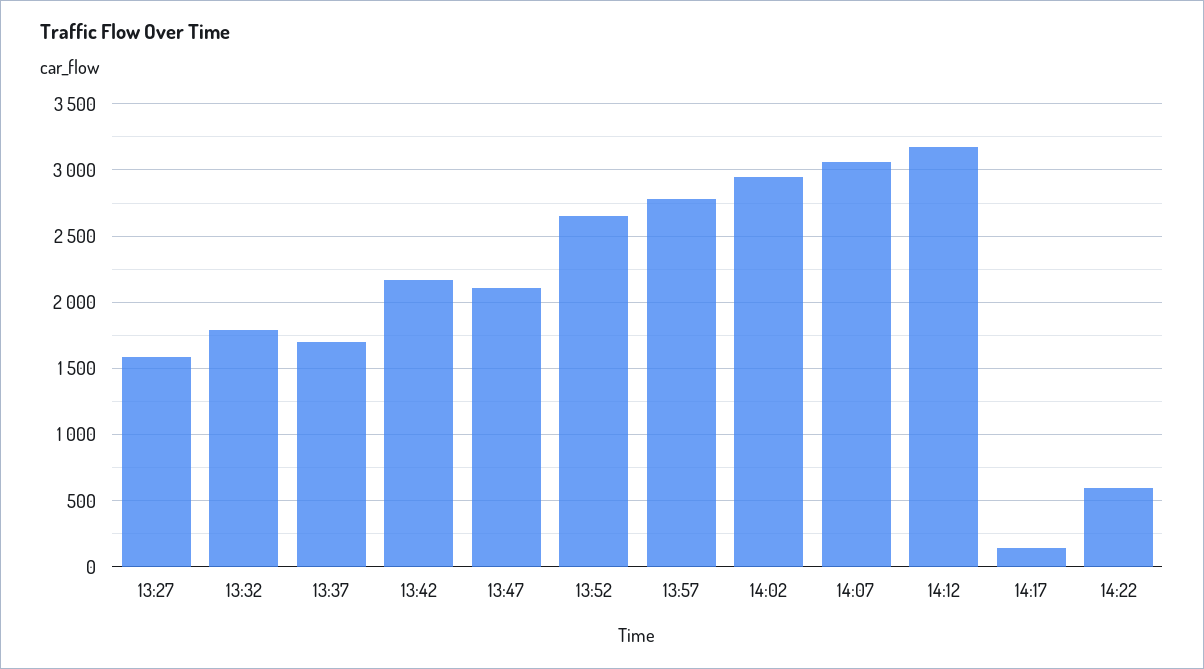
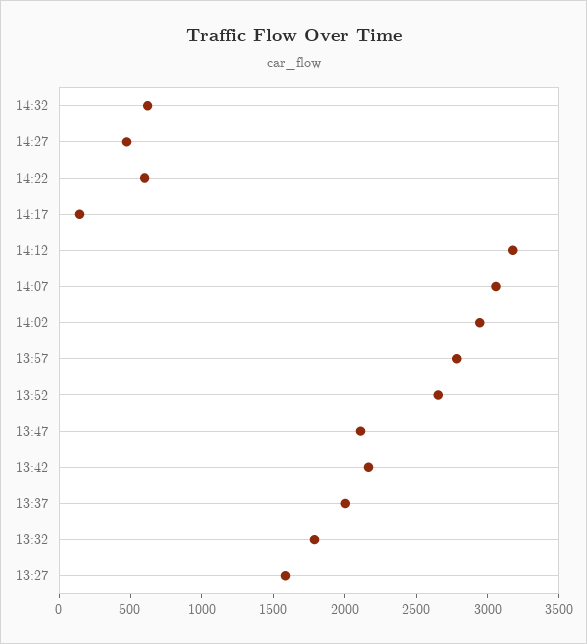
13:37: 1700 -> 2000
14:32: none -> 600
14:27: none -> 500

